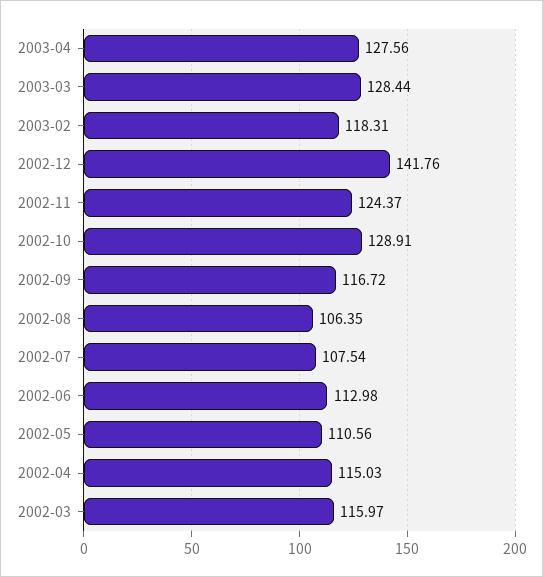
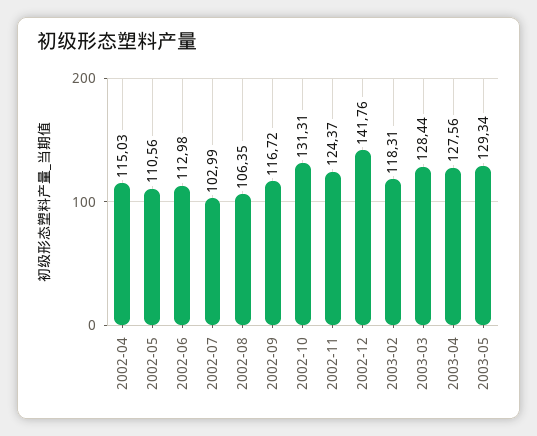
2002-10: 128.91 -> 131.31
2002-07: 107.54 -> 102.99
2002-03: 115.97 -> none
2003-05: none -> 129.34

